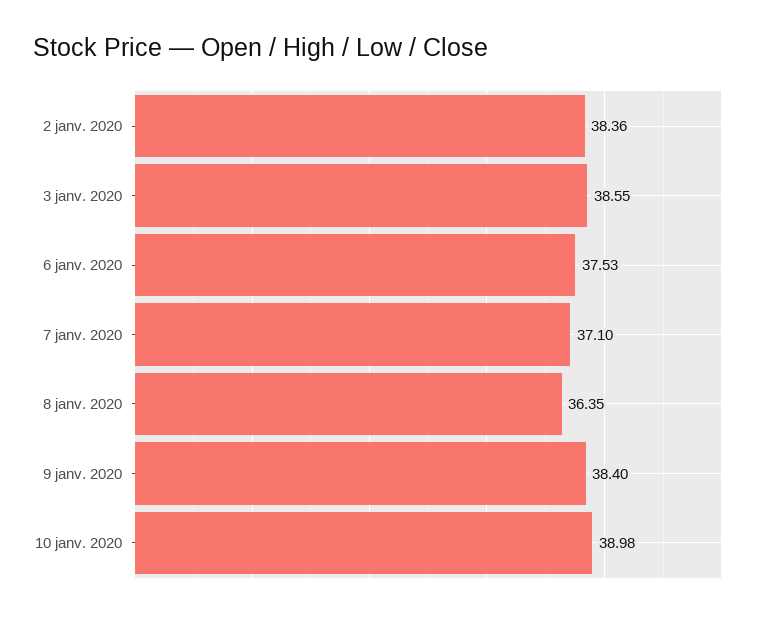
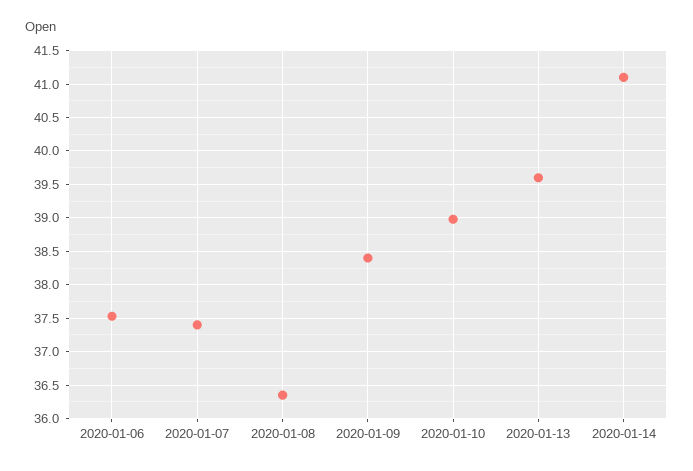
2 janv. 2020: 38.36 -> none
3 janv. 2020: 38.55 -> none
7 janv. 2020: 37.1 -> 37.4
2020-01-13: none -> 39.6
2020-01-14: none -> 41.1

